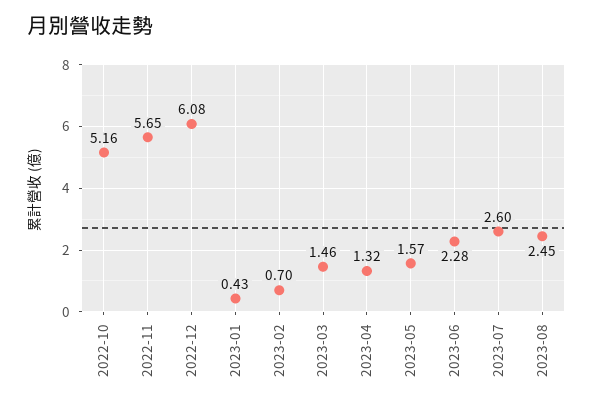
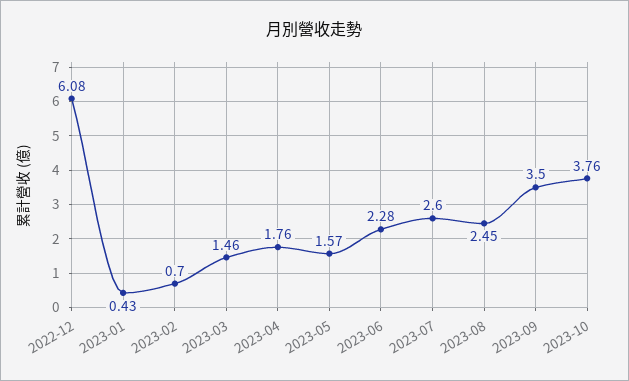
2022-10: 5.16 -> none
2022-11: 5.65 -> none
2023-04: 1.32 -> 1.76
2023-09: none -> 3.5
2023-10: none -> 3.76

